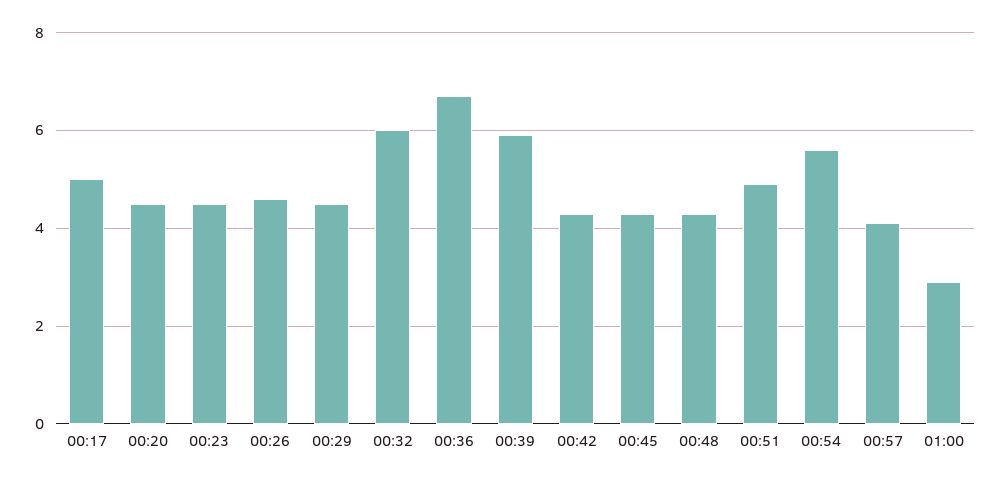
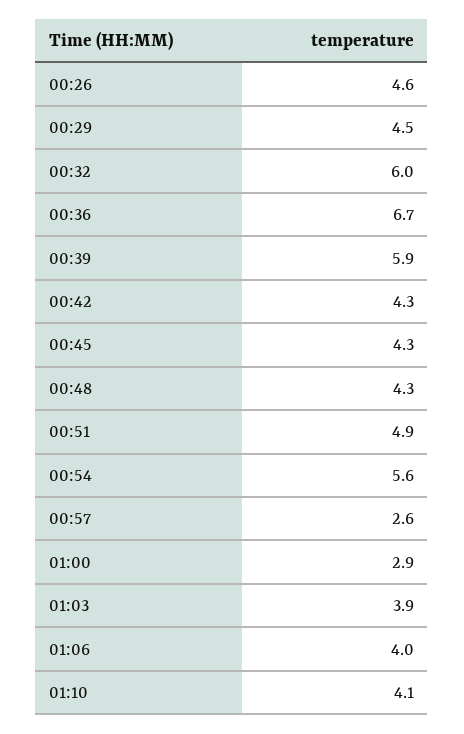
00:17: 5 -> none
00:20: 4.5 -> none
00:23: 4.5 -> none
00:57: 4 -> 2.6
01:03: none -> 3.9
01:06: none -> 4
01:10: none -> 4.1

